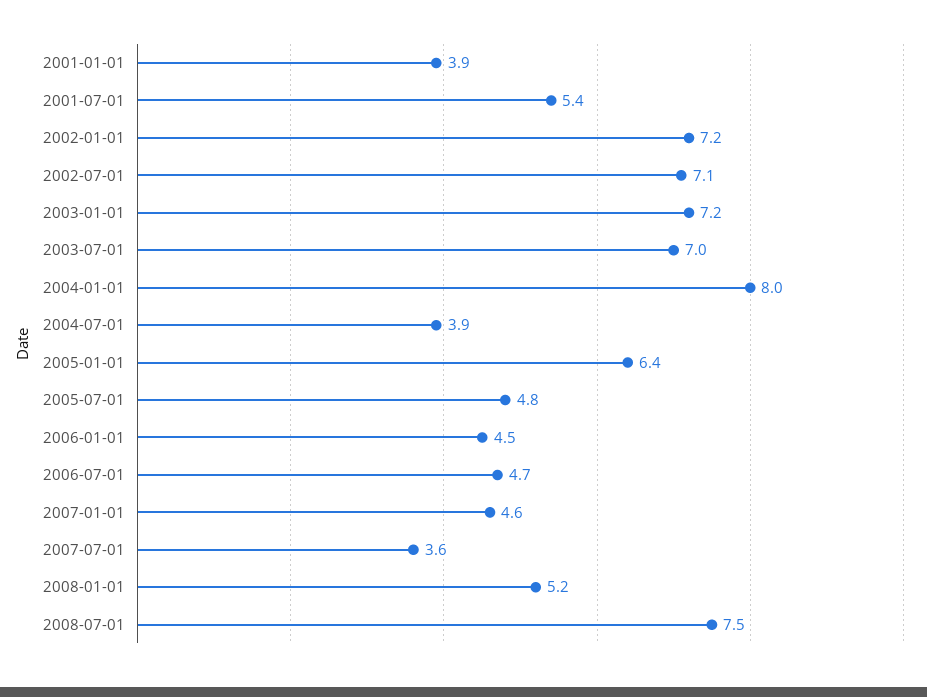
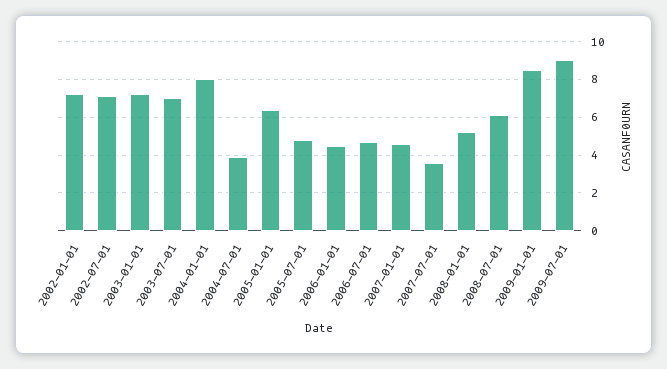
2001-01-01: 3.9 -> none
2001-07-01: 5.4 -> none
2008-07-01: 7.5 -> 6
2009-01-01: none -> 8.5
2009-07-01: none -> 9

